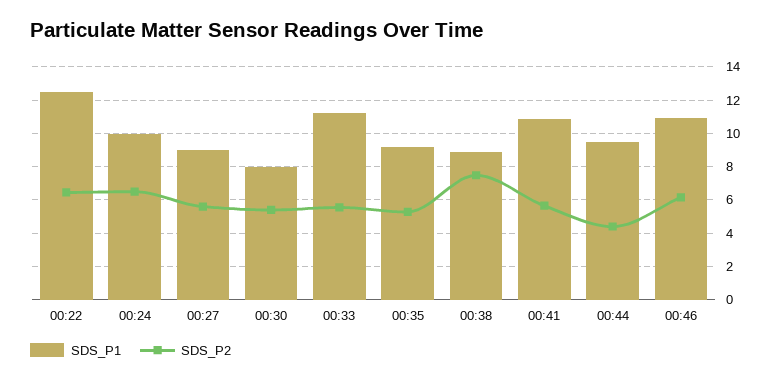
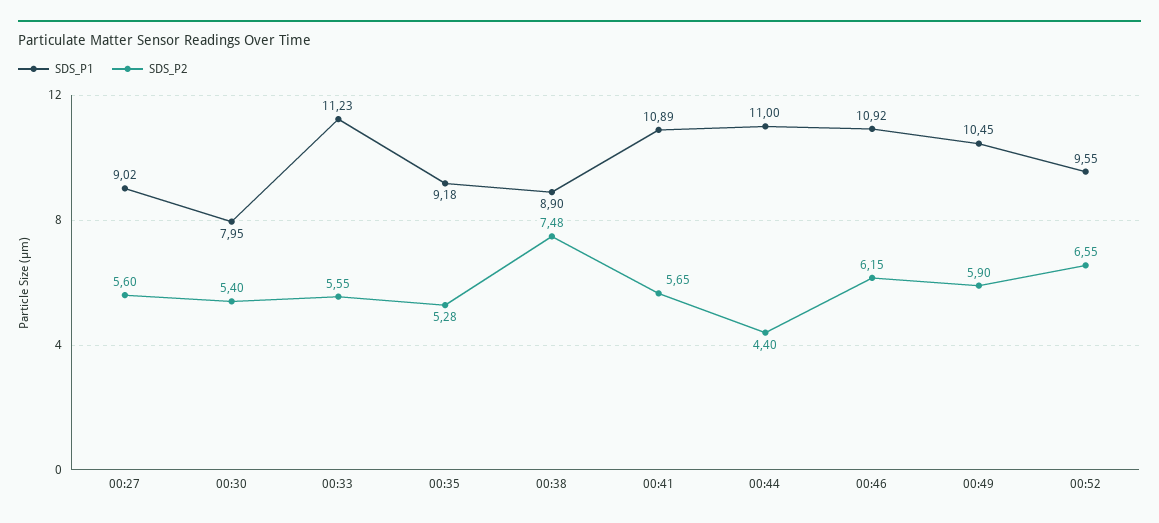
SDS_P1, 00:22: 12.5 -> none
SDS_P2, 00:22: 6.5 -> none
SDS_P1, 00:24: 10 -> none
SDS_P2, 00:24: 6.5 -> none
SDS_P1, 00:44: 9.5 -> 11
SDS_P1, 00:49: none -> 10.45
SDS_P2, 00:49: none -> 5.9
SDS_P1, 00:52: none -> 9.55
SDS_P2, 00:52: none -> 6.55

